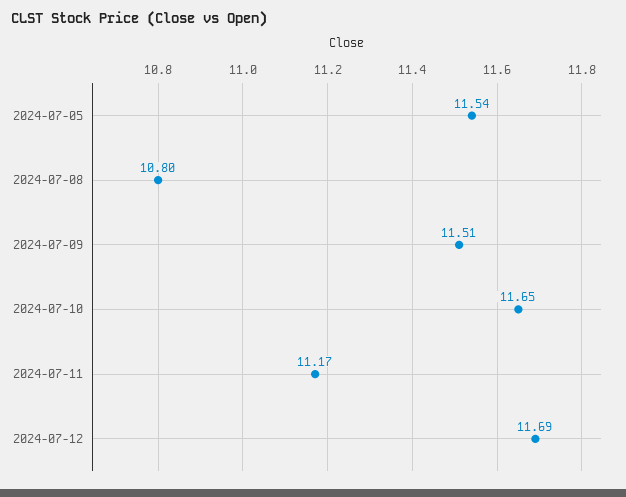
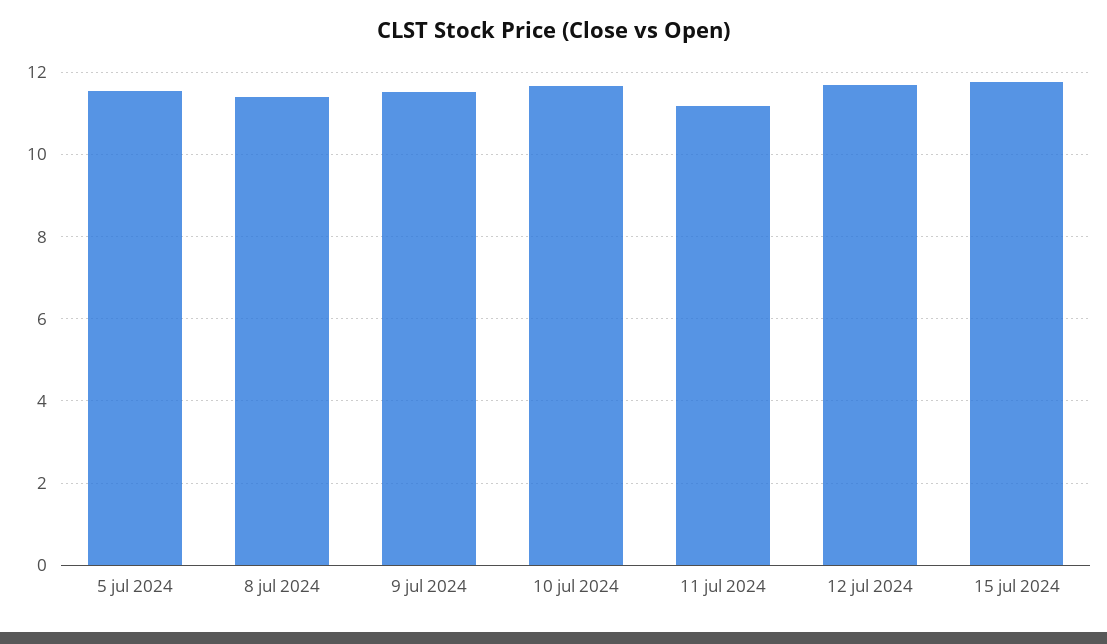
2024-07-08: 10.8 -> 11.4
15 jul 2024: none -> 11.8

